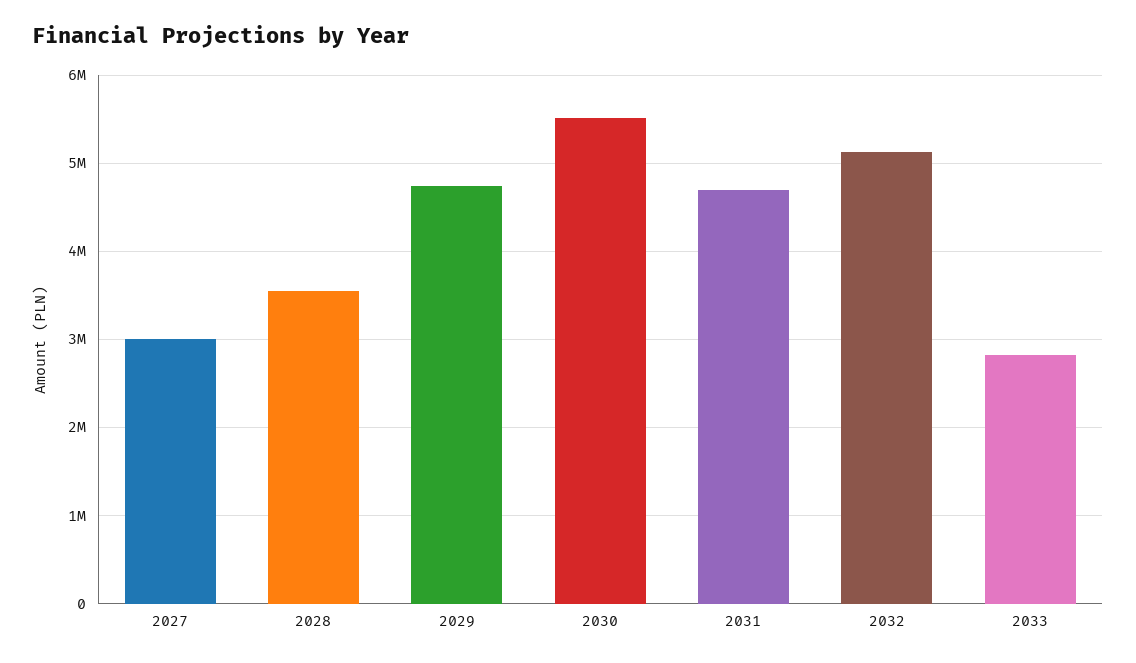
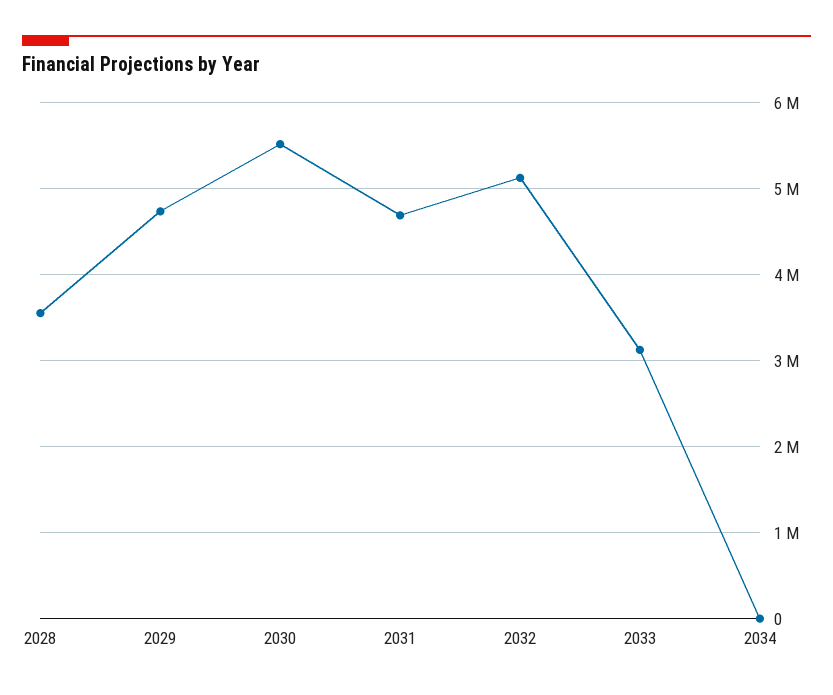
2027: 3000000 -> none
2033: 2800000 -> 3100000
2034: none -> 0

